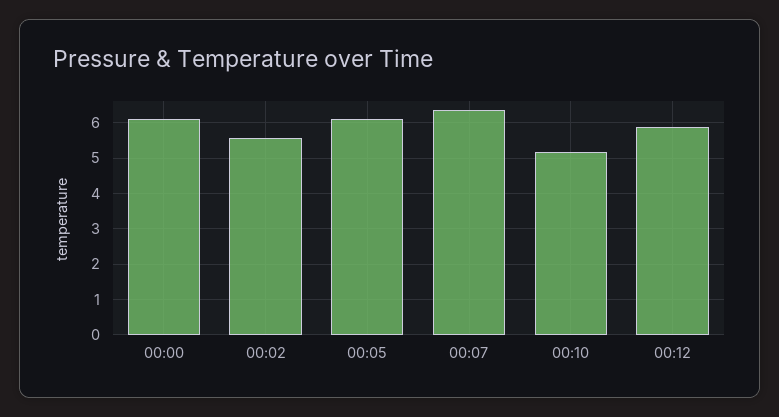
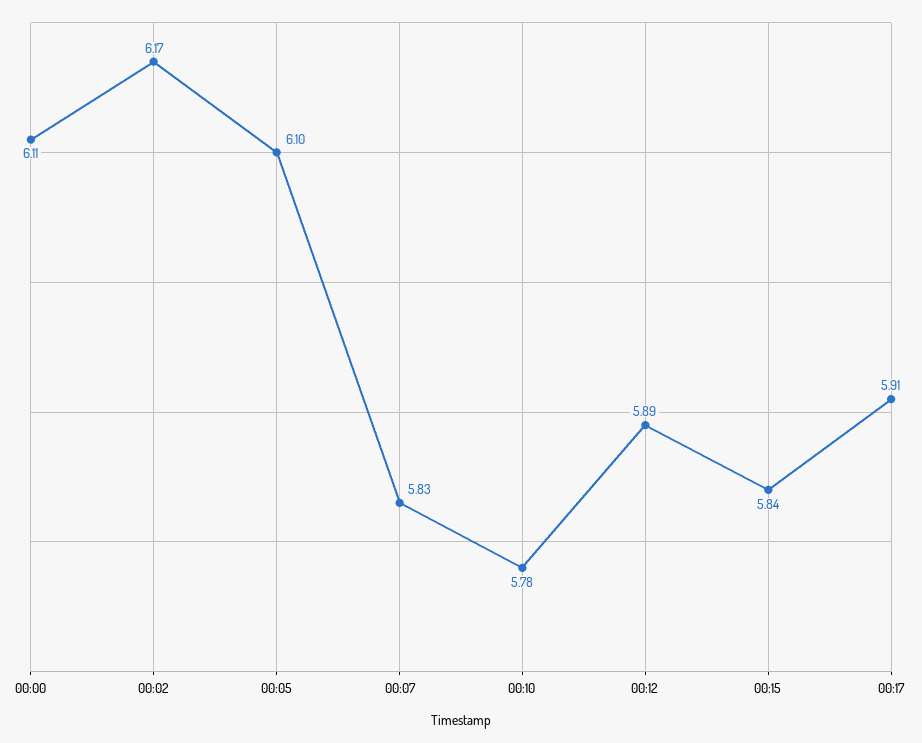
00:02: 5.6 -> 6.17
00:07: 6.4 -> 5.83
00:10: 5.2 -> 5.78
00:15: none -> 5.84
00:17: none -> 5.91

